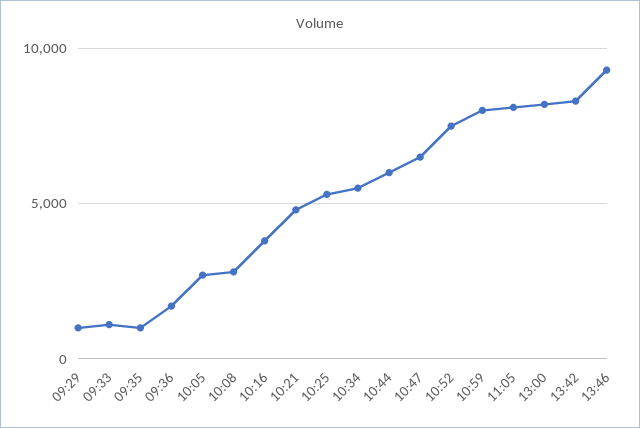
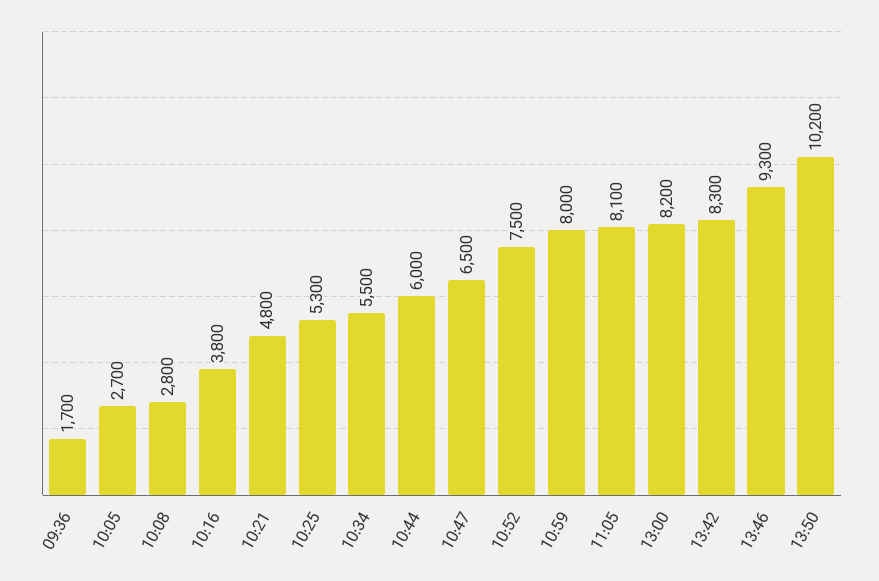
09:29: 1000 -> none
09:33: 1000 -> none
09:35: 1000 -> none
13:50: none -> 10200

